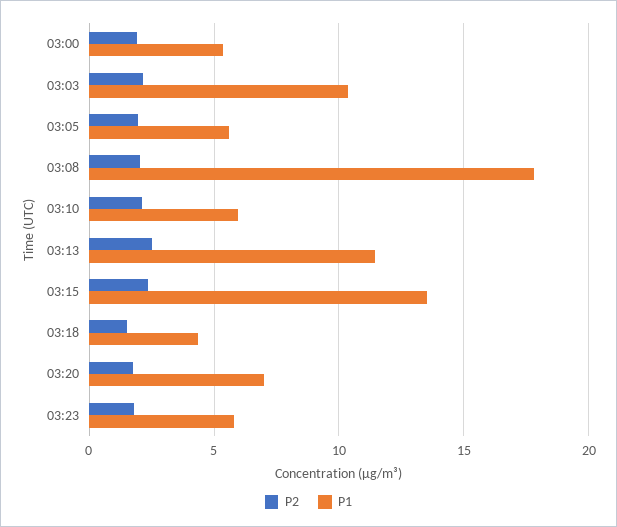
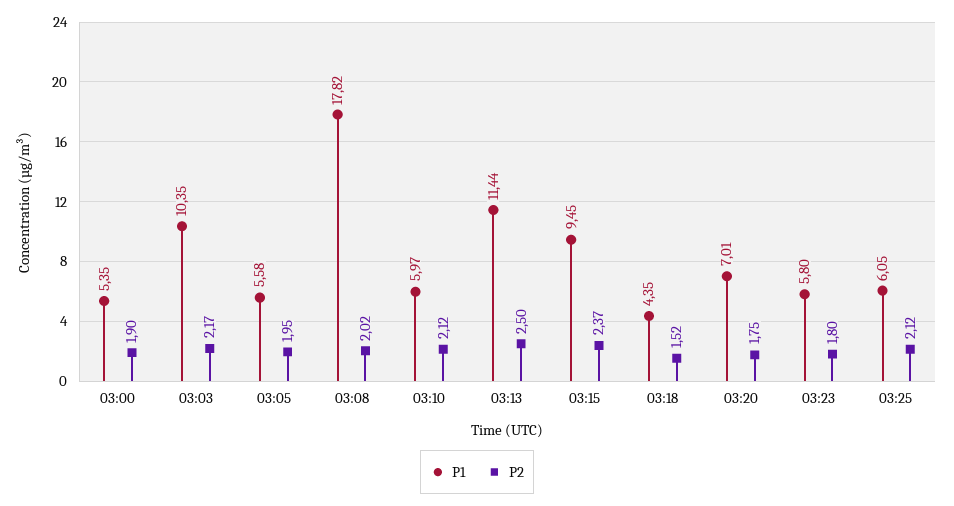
P1, 03:15: 13.5 -> 9.45
P1, 03:25: none -> 6.05
P2, 03:25: none -> 2.12

